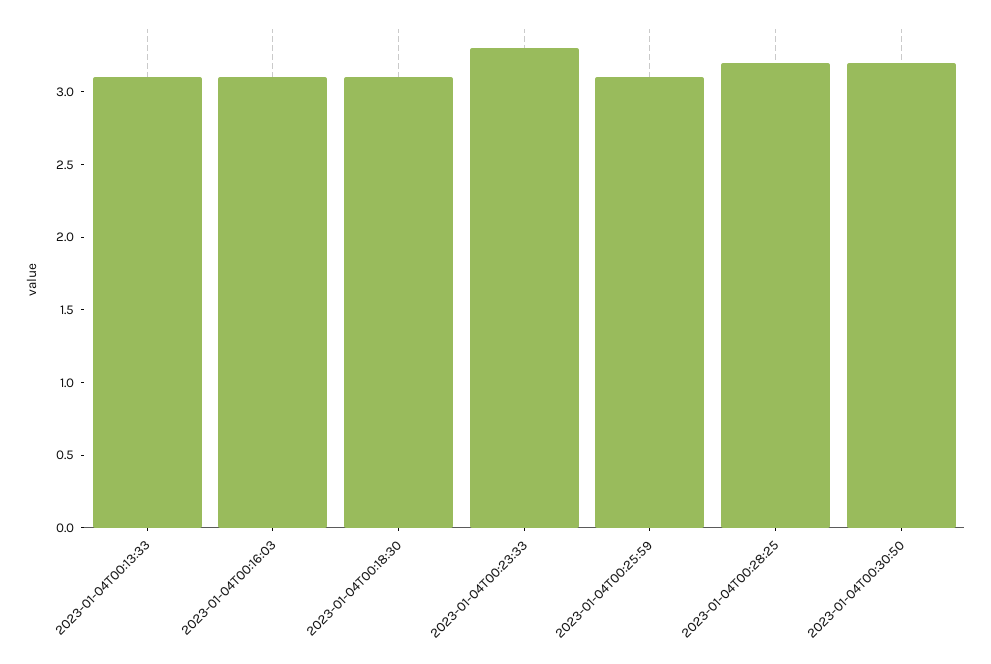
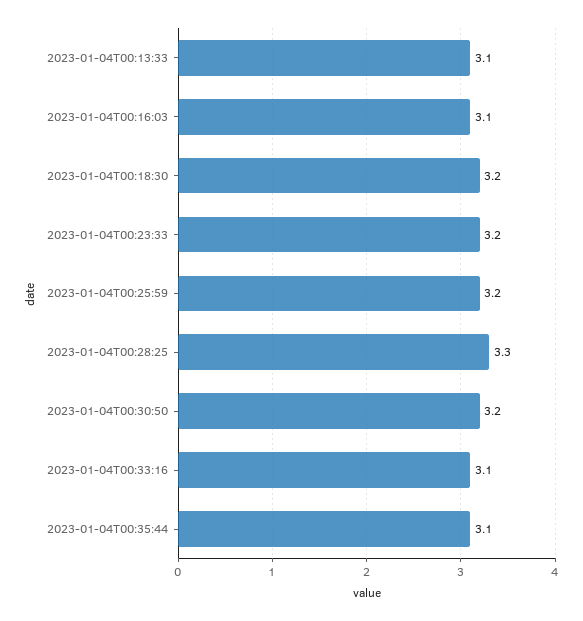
2023-01-04T00:18:30: 3.1 -> 3.2
2023-01-04T00:23:33: 3.3 -> 3.2
2023-01-04T00:25:59: 3.1 -> 3.2
2023-01-04T00:28:25: 3.2 -> 3.3
2023-01-04T00:33:16: none -> 3.1
2023-01-04T00:35:44: none -> 3.1

